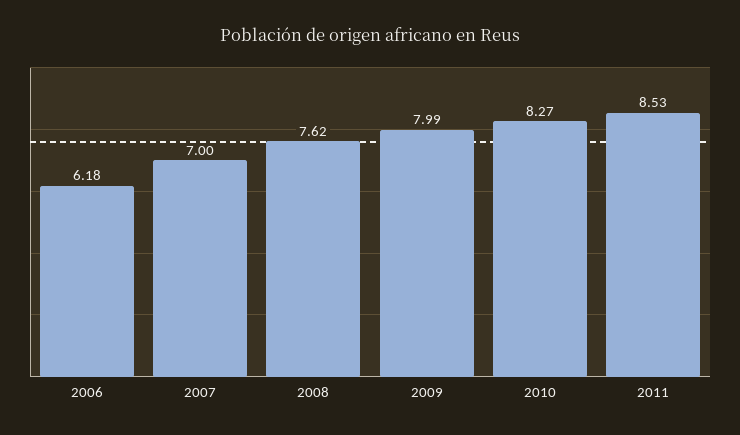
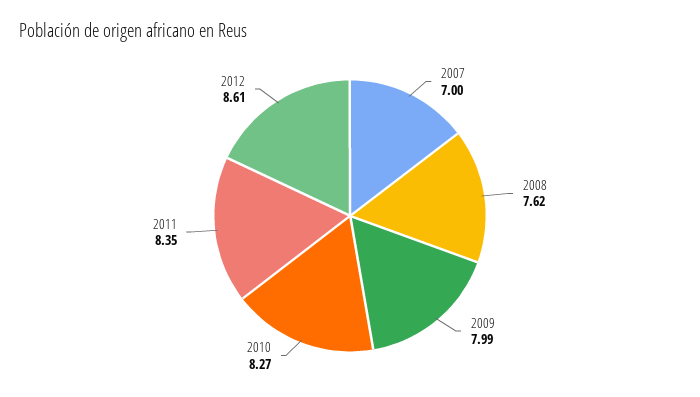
2006: 6.18 -> none
2011: 8.53 -> 8.35
2012: none -> 8.61

